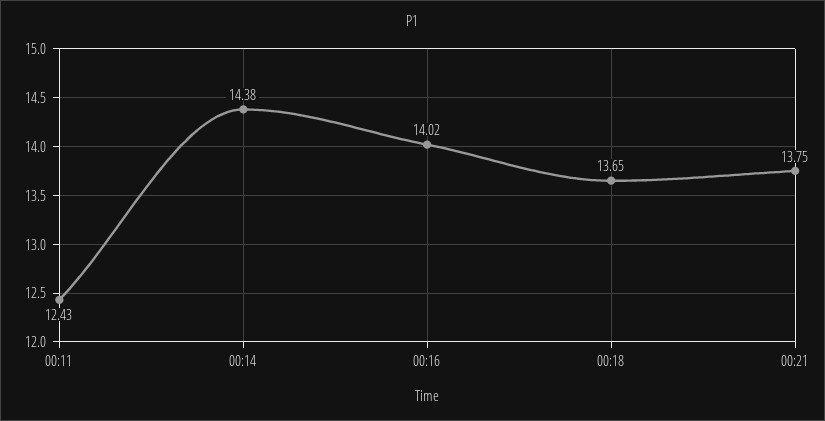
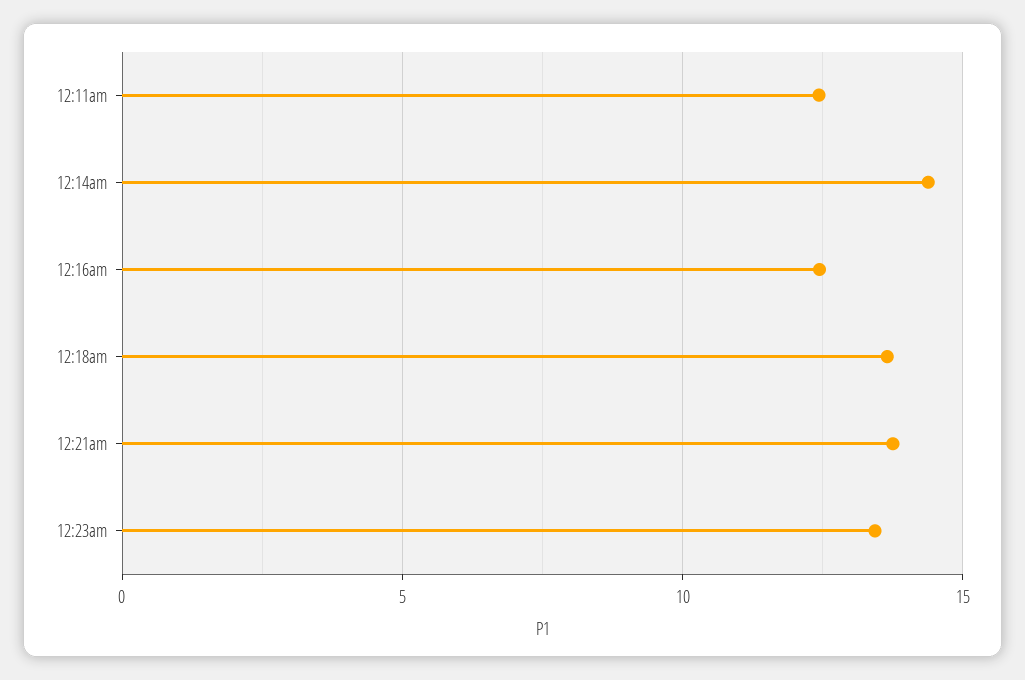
00:16: 14.02 -> 12.5
12:23am: none -> 13.5

